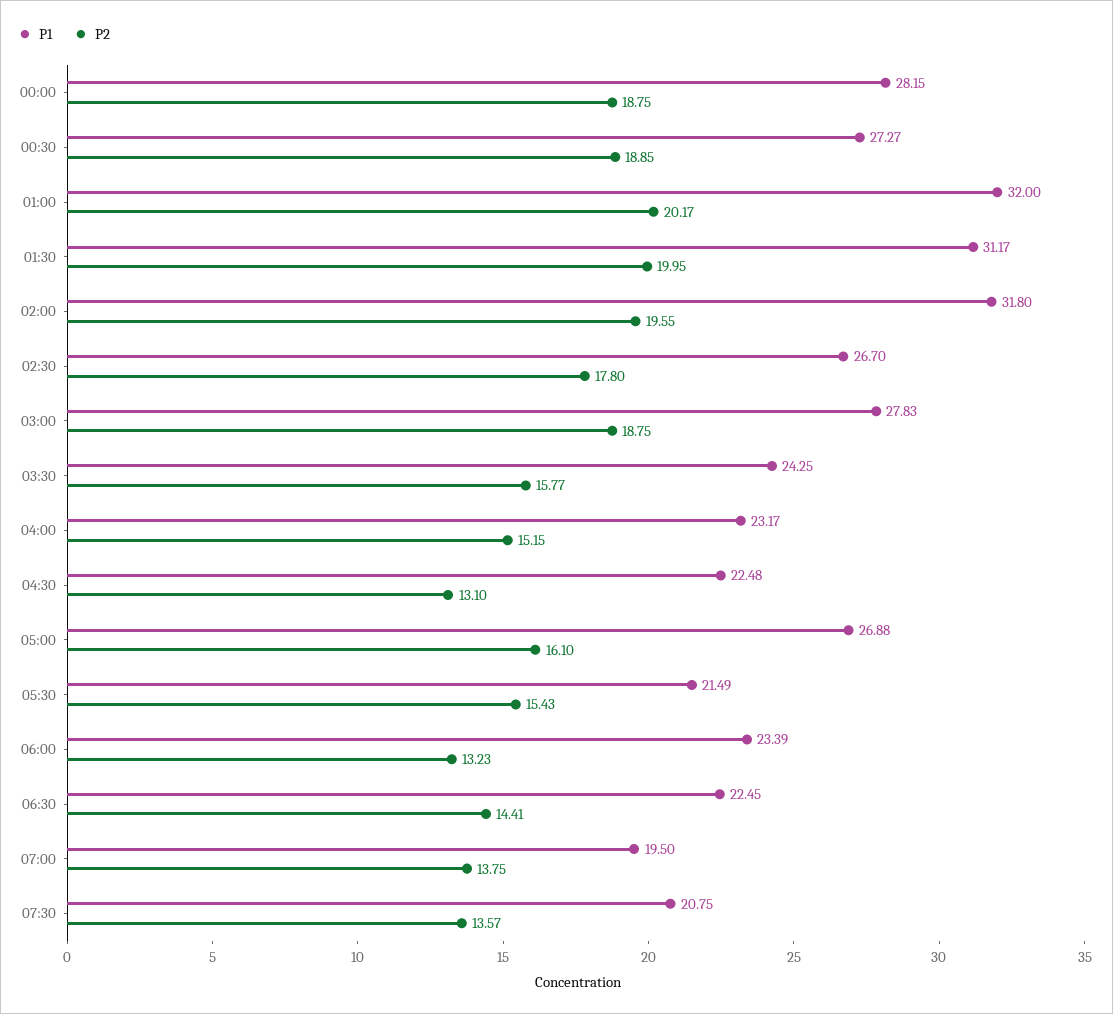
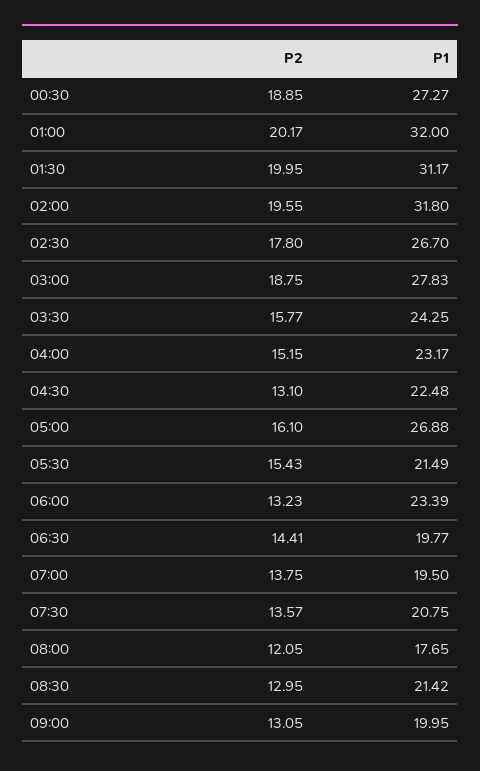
P1, 00:00: 28.15 -> none
P2, 00:00: 18.75 -> none
P1, 06:30: 22.45 -> 19.77
P2, 08:00: none -> 12.05
P1, 08:00: none -> 17.65
P2, 08:30: none -> 12.95
P1, 08:30: none -> 21.42
P2, 09:00: none -> 13.05
P1, 09:00: none -> 19.95

